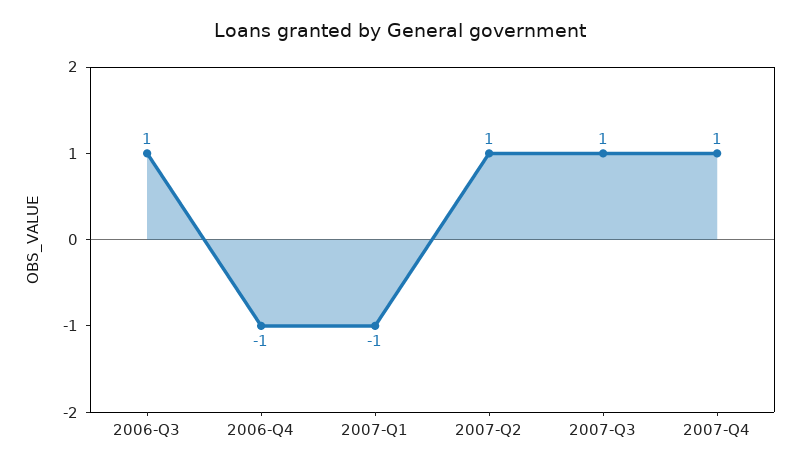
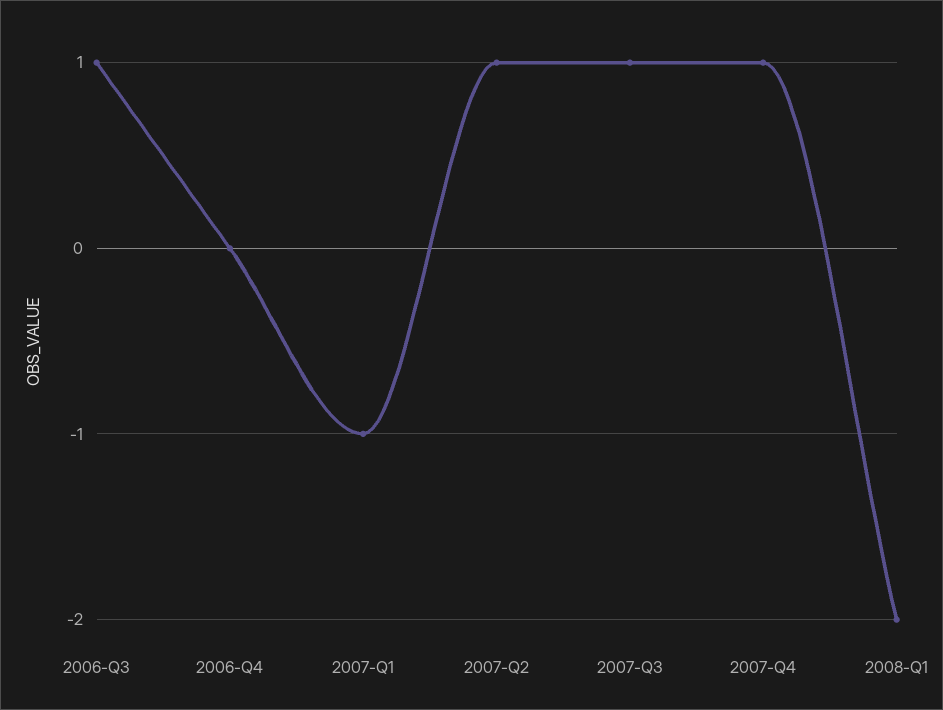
2006-Q4: -1 -> 0
2008-Q1: none -> -2

